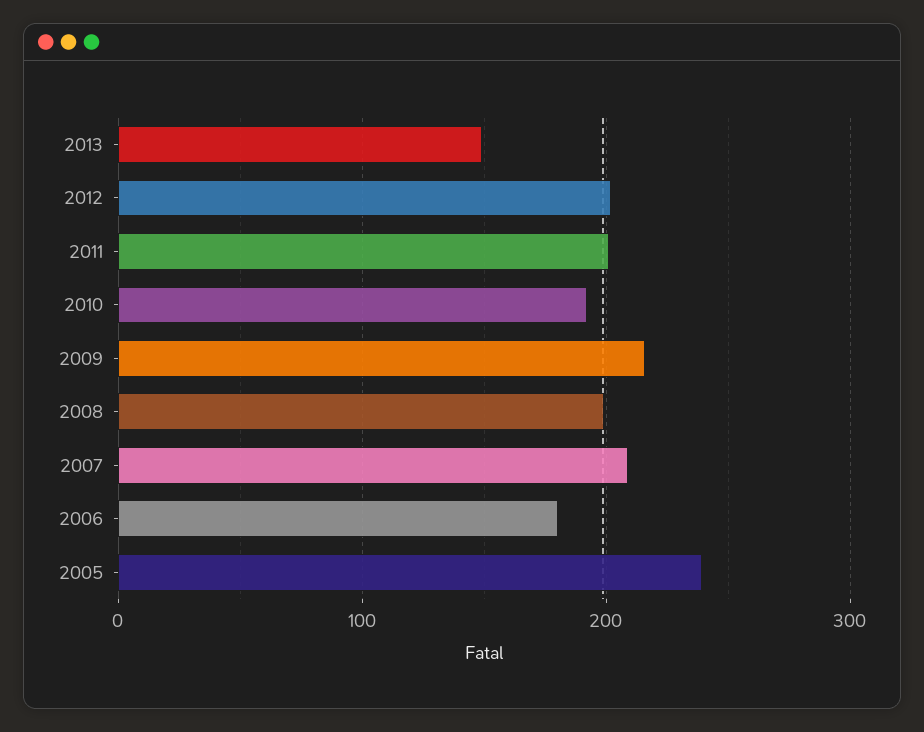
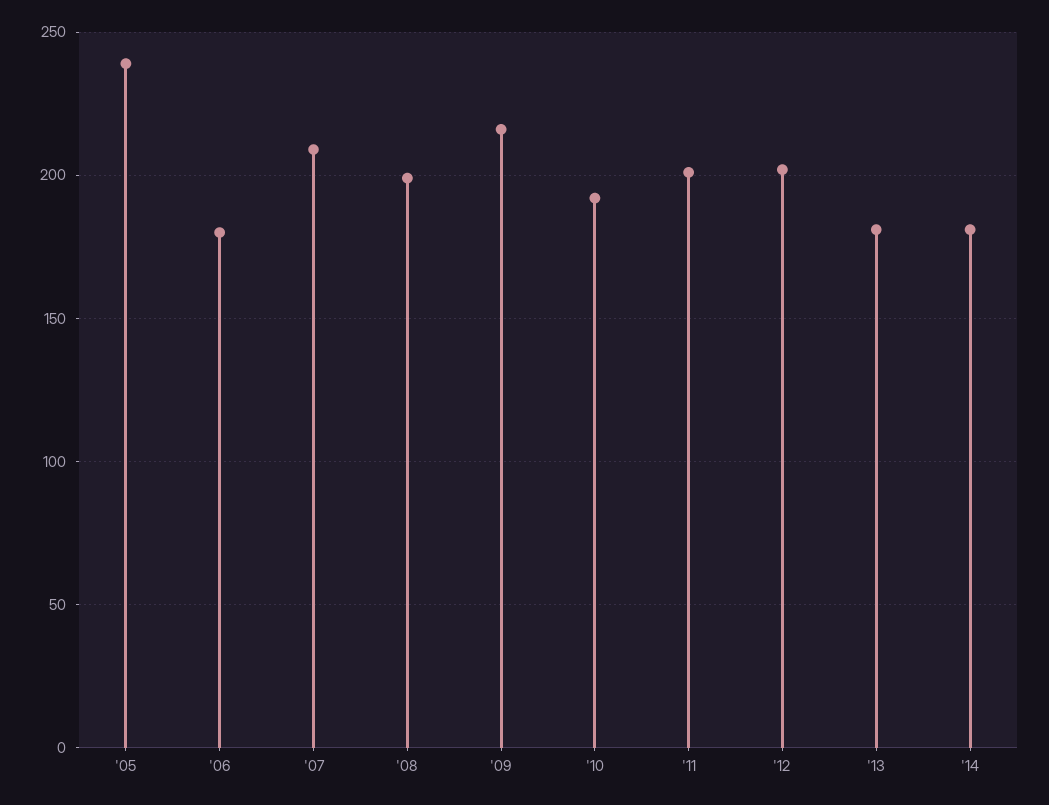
2013: 150 -> 180
'14: none -> 180

